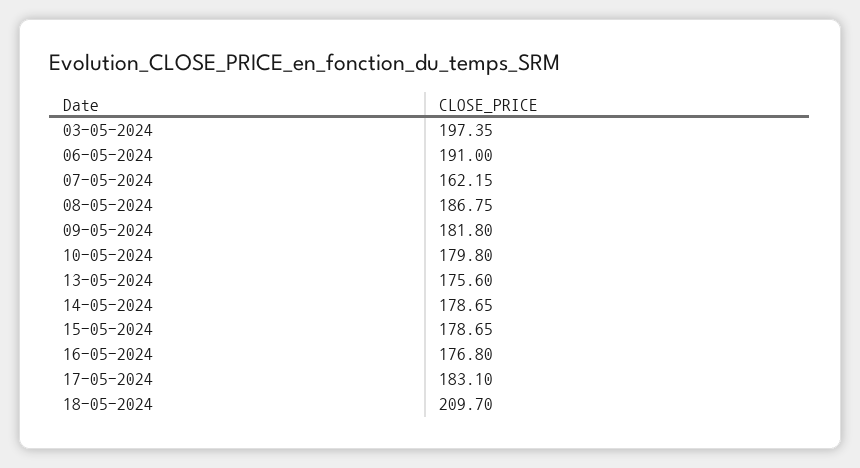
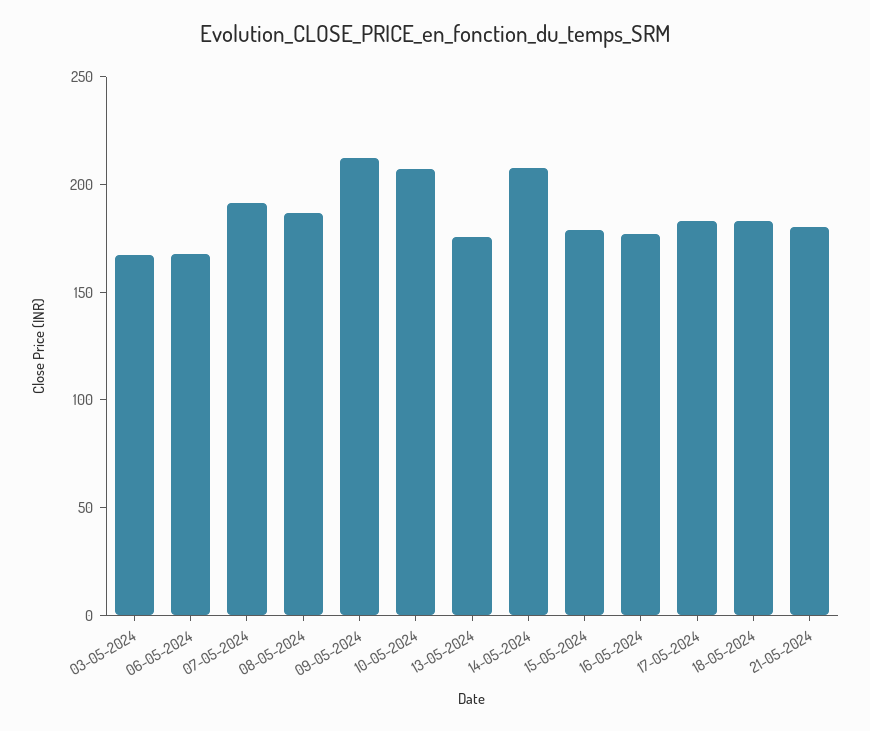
03-05-2024: 197.35 -> 170
06-05-2024: 191 -> 170
07-05-2024: 162.15 -> 190
09-05-2024: 181.8 -> 210
10-05-2024: 179.8 -> 210
14-05-2024: 178.65 -> 210
18-05-2024: 209.7 -> 180
21-05-2024: none -> 180

